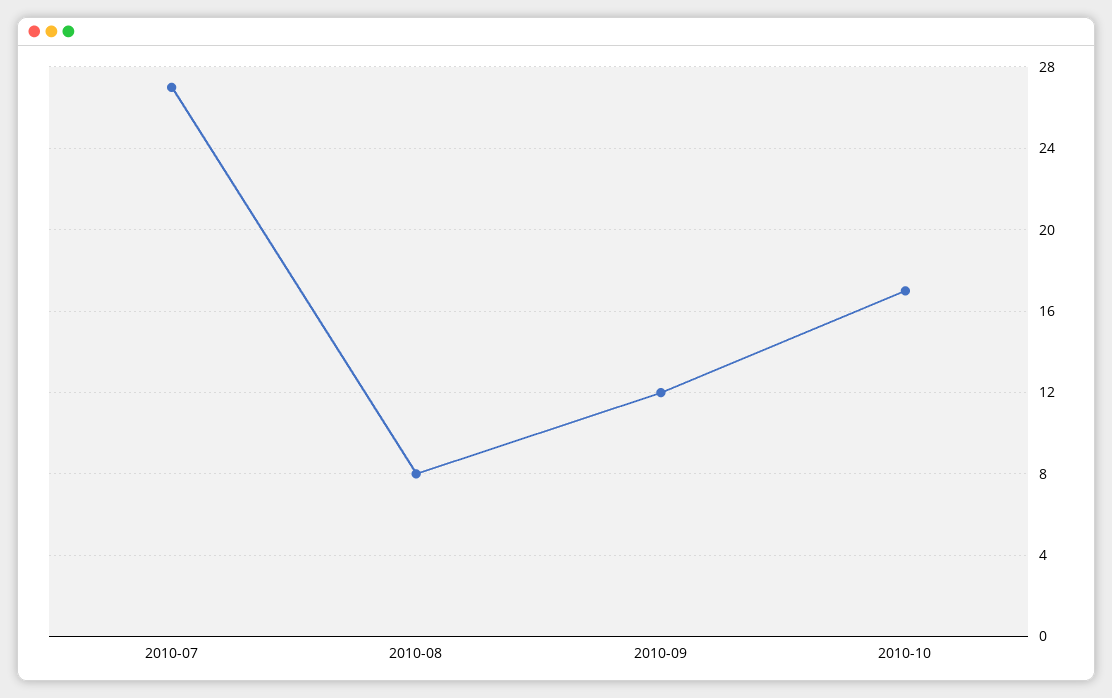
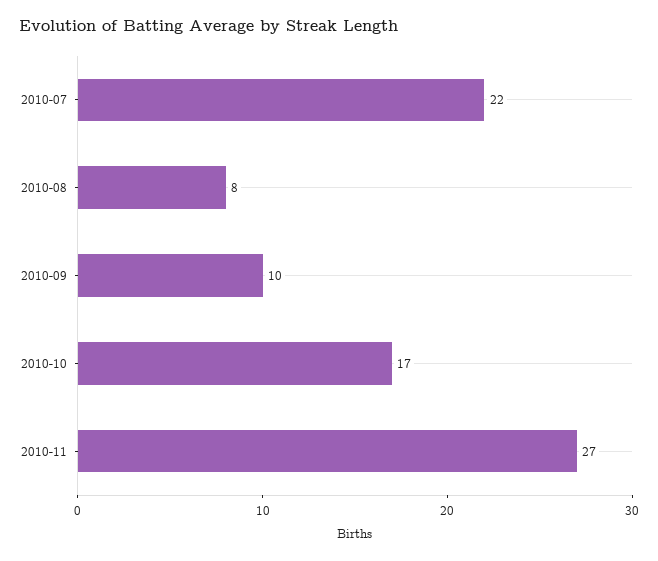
2010-07: 27 -> 22
2010-09: 12 -> 10
2010-11: none -> 27

